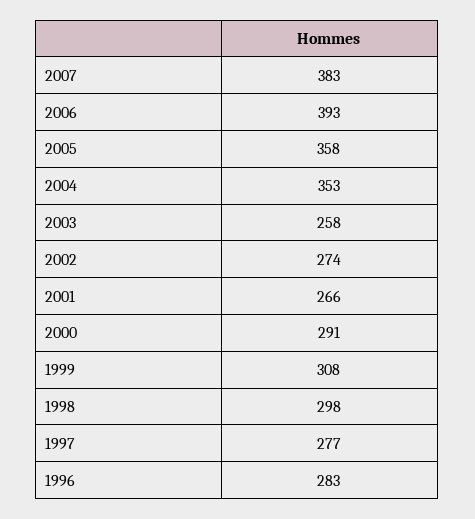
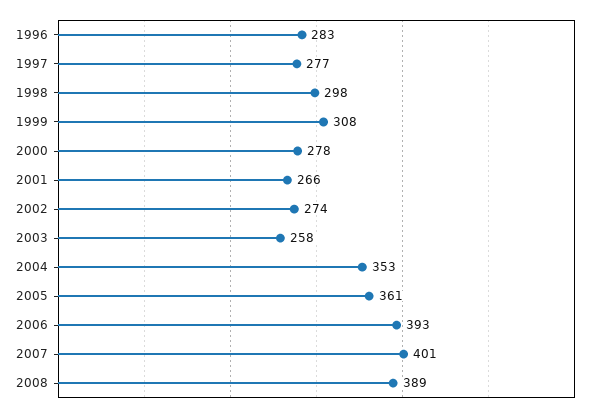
2007: 383 -> 401
2005: 358 -> 361
2000: 291 -> 278
2008: none -> 389

